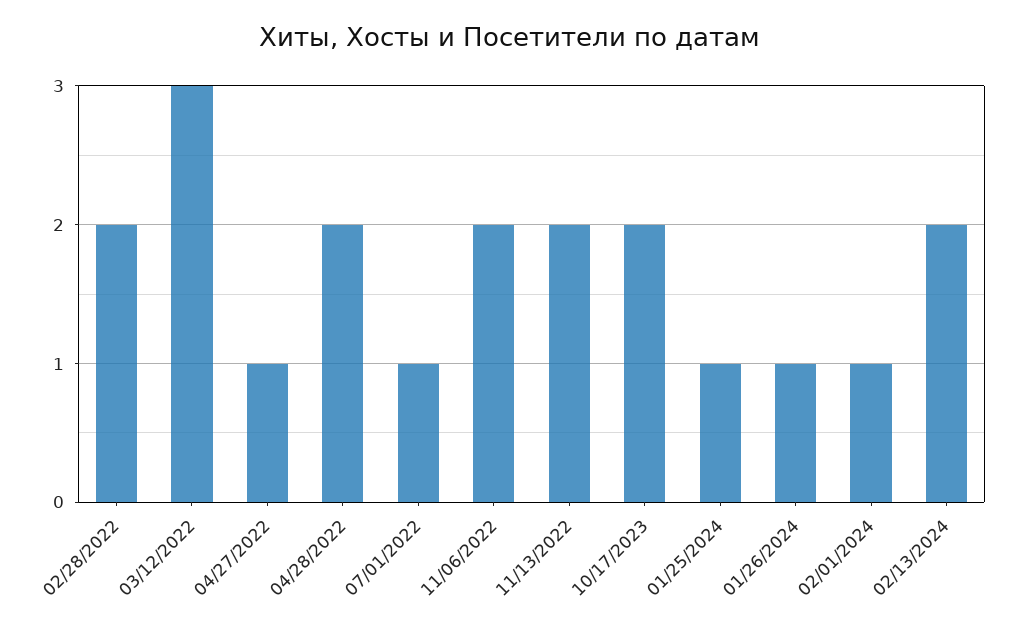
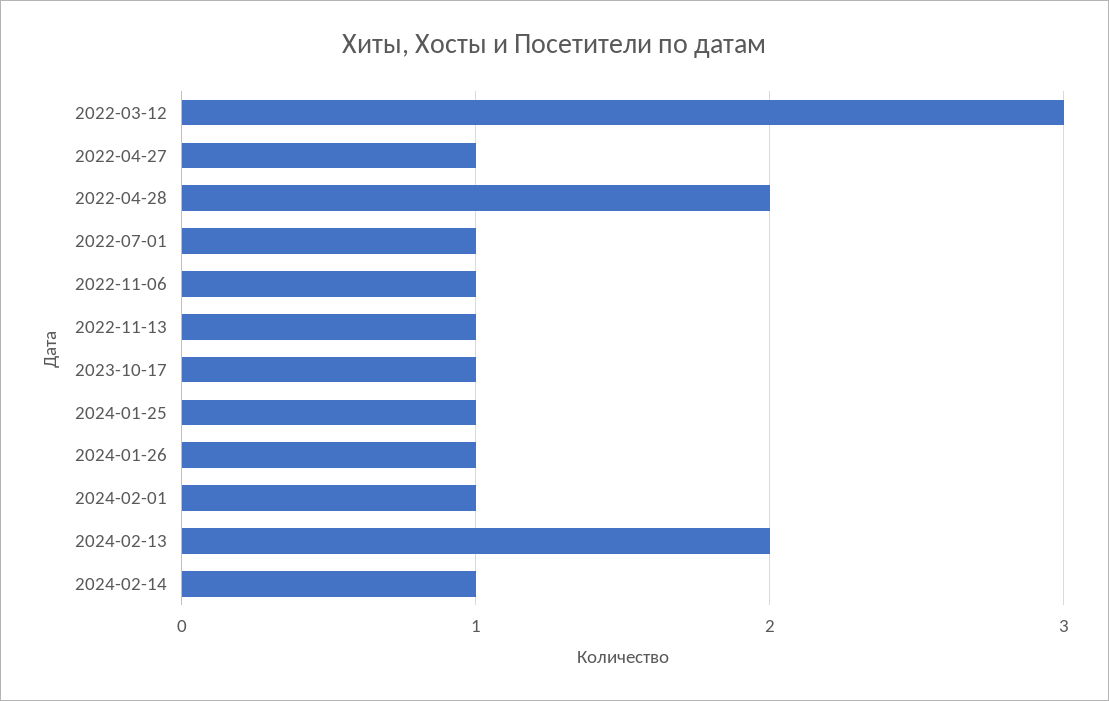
02/28/2022: 2 -> none
11/06/2022: 2 -> 1
11/13/2022: 2 -> 1
10/17/2023: 2 -> 1
2024-02-14: none -> 1

